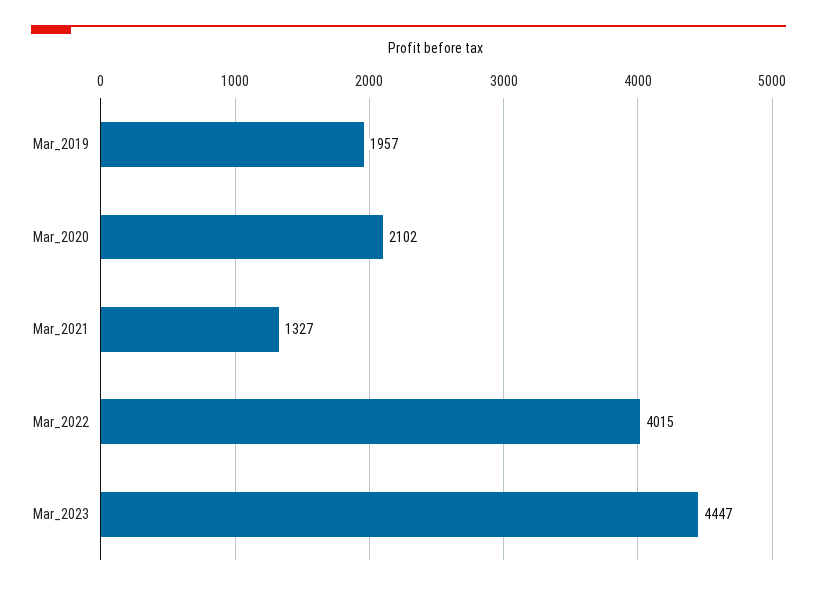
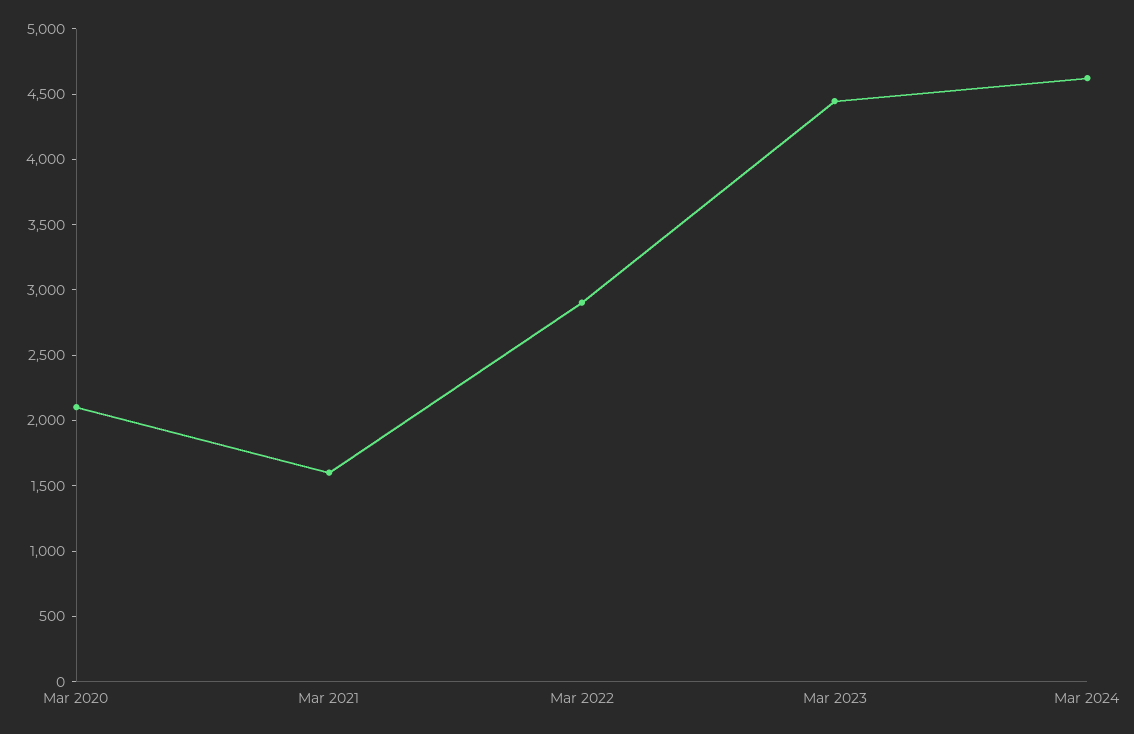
Mar_2019: 1957 -> none
Mar_2021: 1327 -> 1600
Mar_2022: 4015 -> 2900
Mar 2024: none -> 4600

